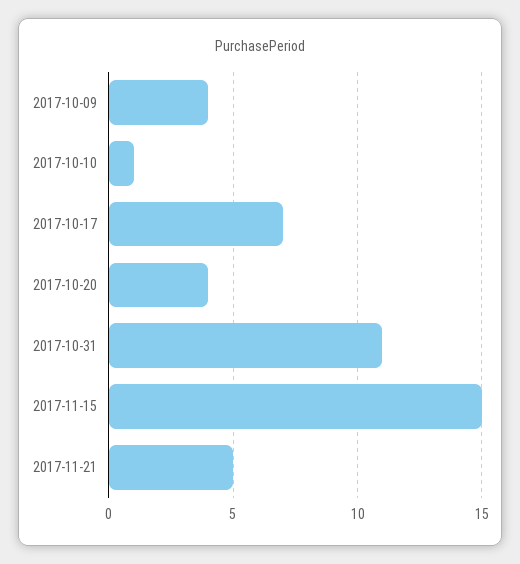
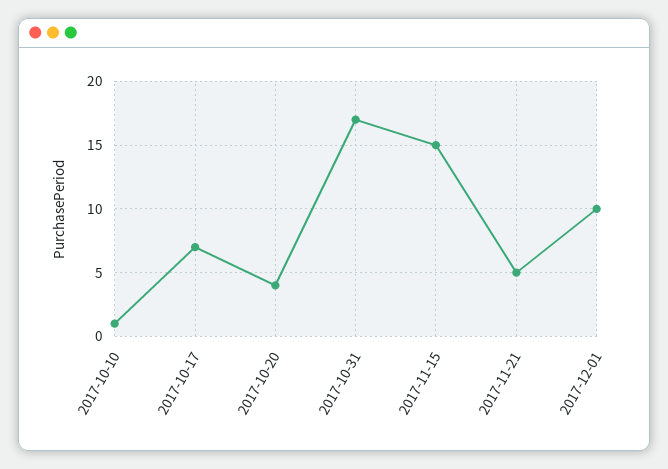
2017-10-09: 4 -> none
2017-10-31: 11 -> 17
2017-12-01: none -> 10

